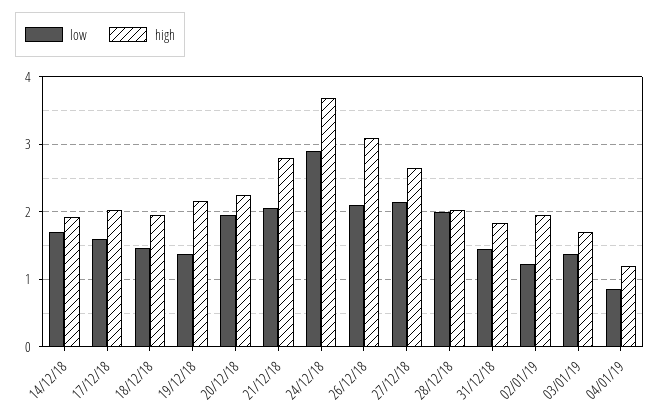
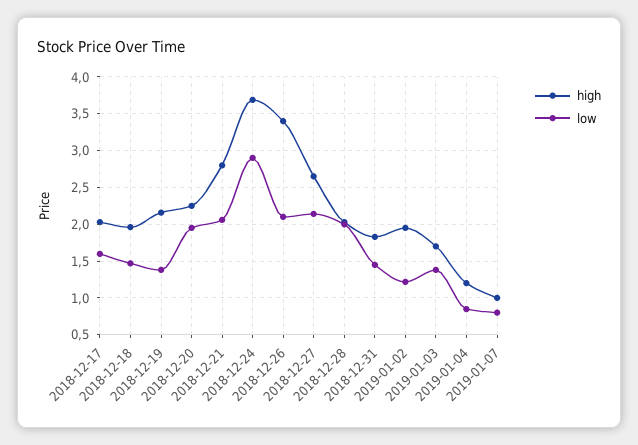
low, 14/12/18: 1.7 -> none
high, 14/12/18: 1.9 -> none
high, 26/12/18: 3.1 -> 3.4
high, 2019-01-07: none -> 1
low, 2019-01-07: none -> 0.8

